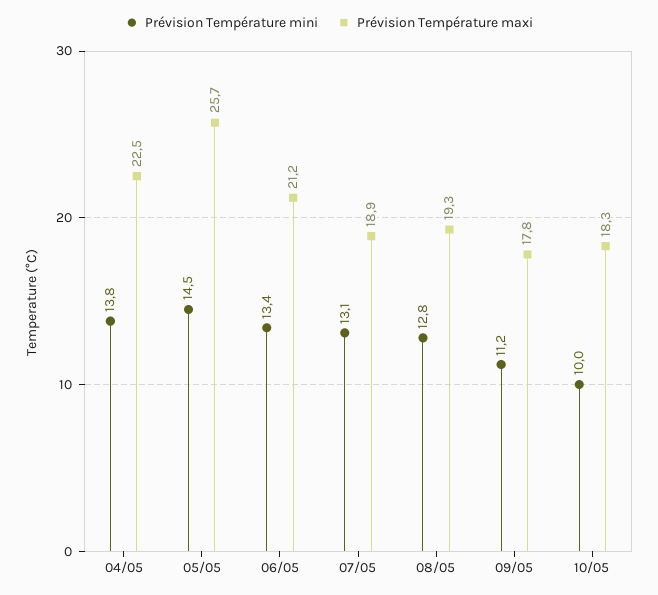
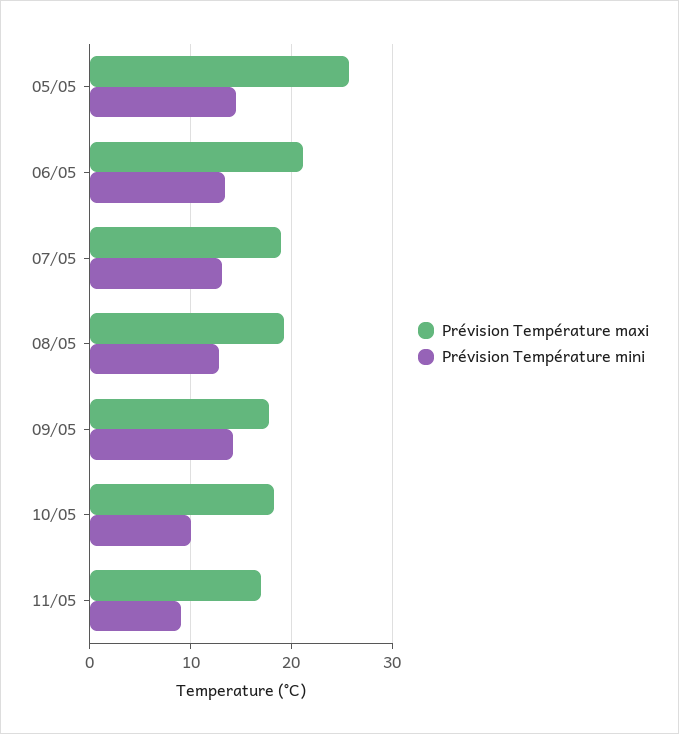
Prévision Température mini, 04/05: 13.8 -> none
Prévision Température maxi, 04/05: 22.5 -> none
Prévision Température mini, 09/05: 11.2 -> 14
Prévision Température maxi, 11/05: none -> 17
Prévision Température mini, 11/05: none -> 9

